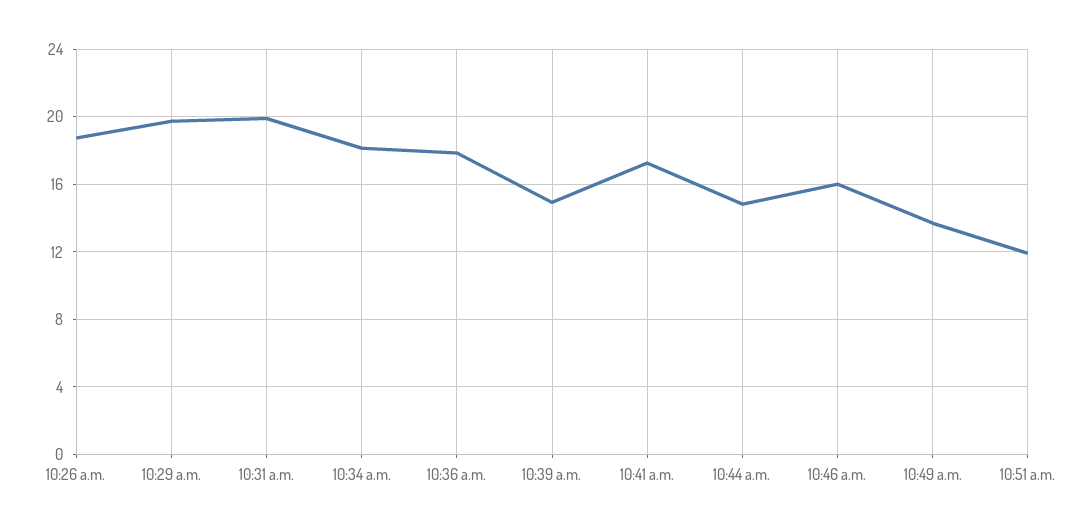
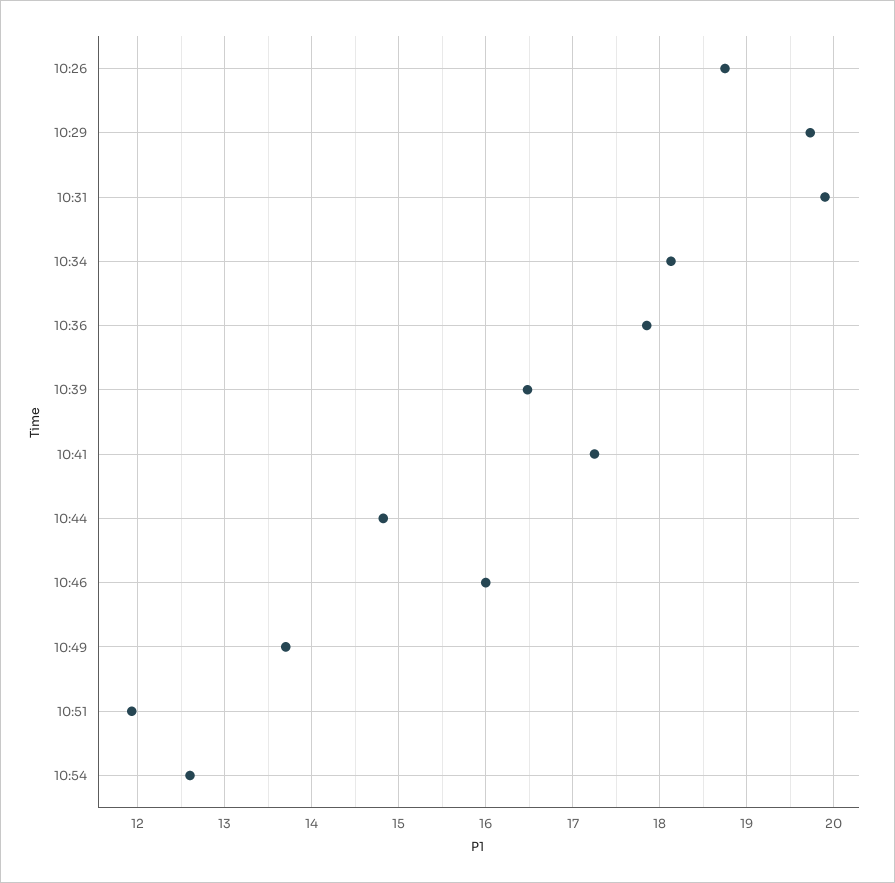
10:39 a.m.: 15 -> 16.5
10:54: none -> 12.6

